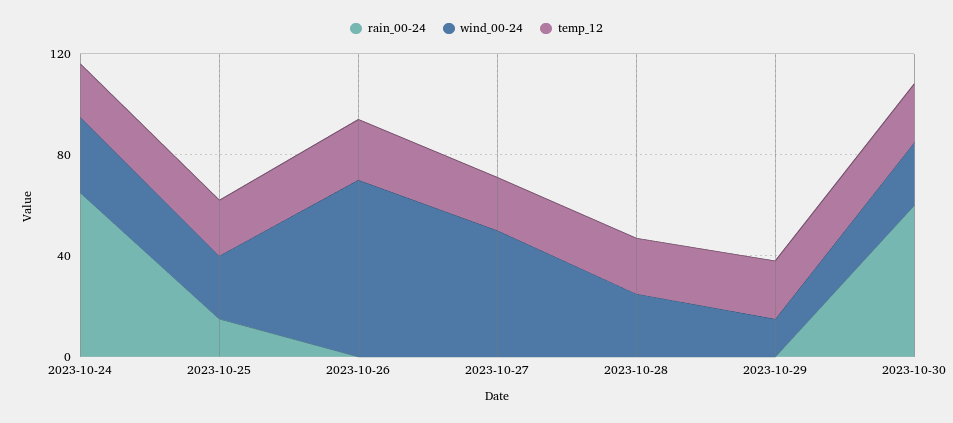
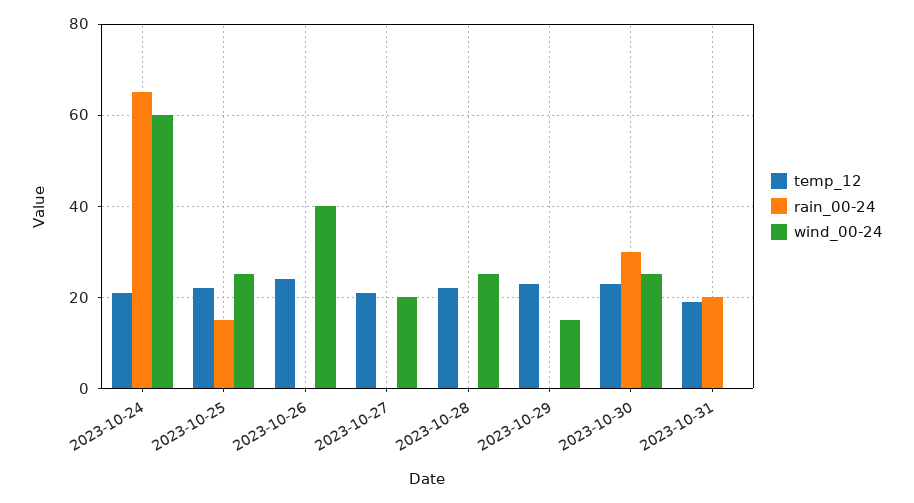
wind_00-24, 2023-10-24: 30 -> 60
wind_00-24, 2023-10-26: 70 -> 40
wind_00-24, 2023-10-27: 50 -> 20
rain_00-24, 2023-10-30: 60 -> 30
temp_12, 2023-10-31: none -> 20
rain_00-24, 2023-10-31: none -> 20
wind_00-24, 2023-10-31: none -> 0

